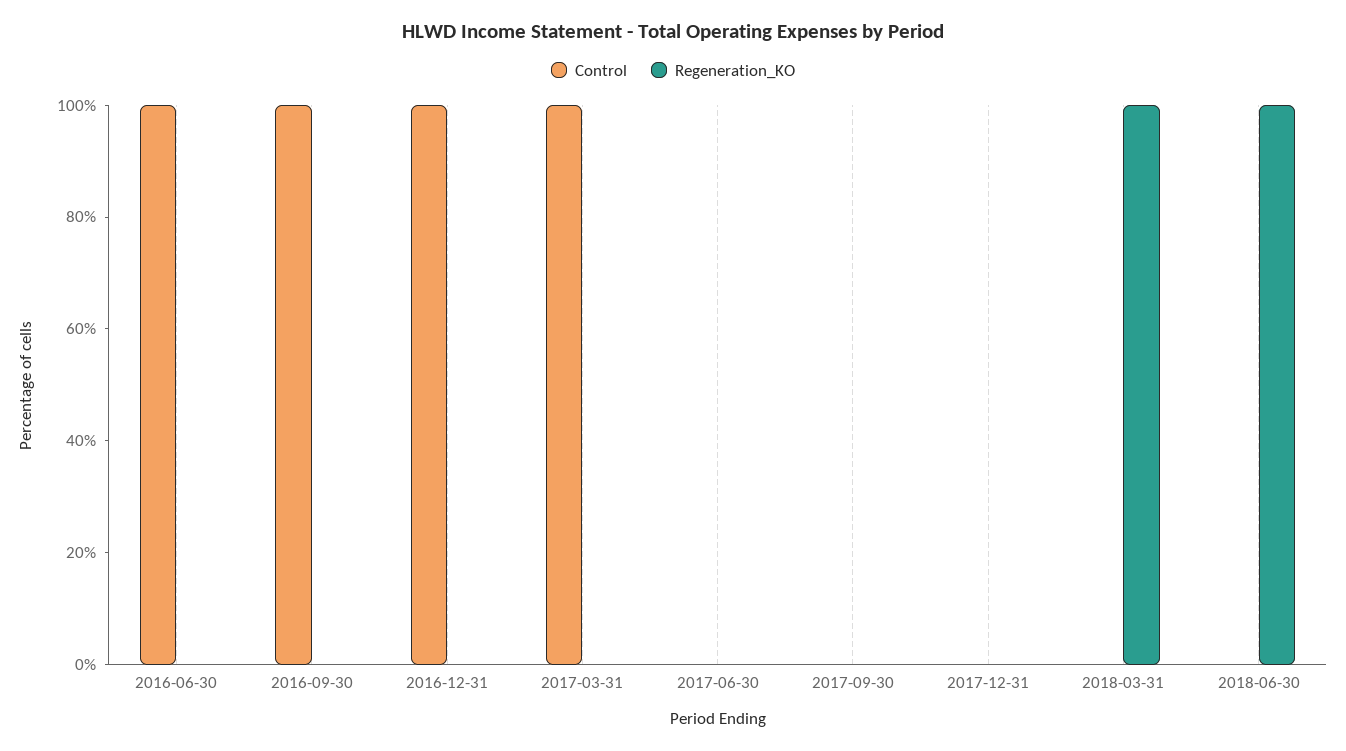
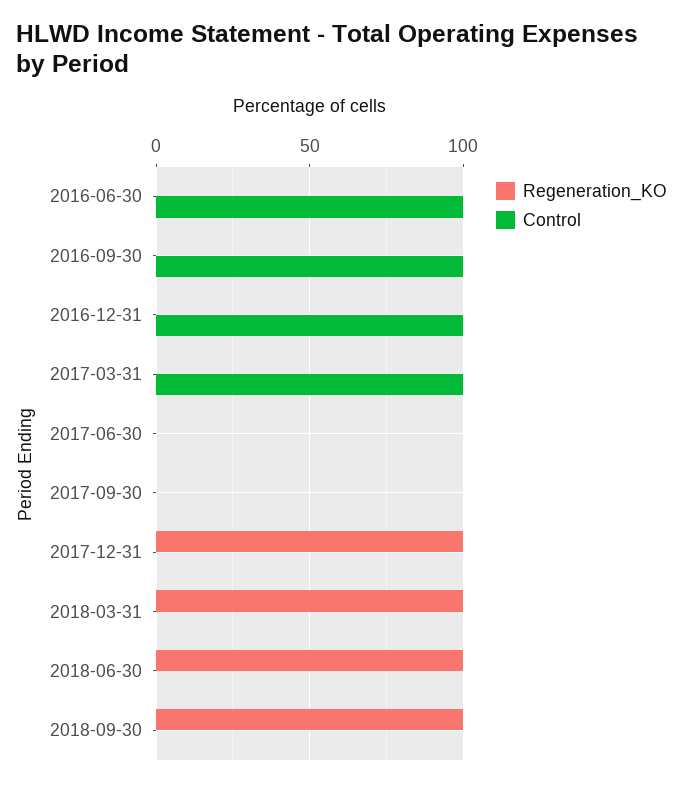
Regeneration_KO, 2017-12-31: 0 -> 100
Regeneration_KO, 2018-09-30: none -> 100
Control, 2018-09-30: none -> 0

